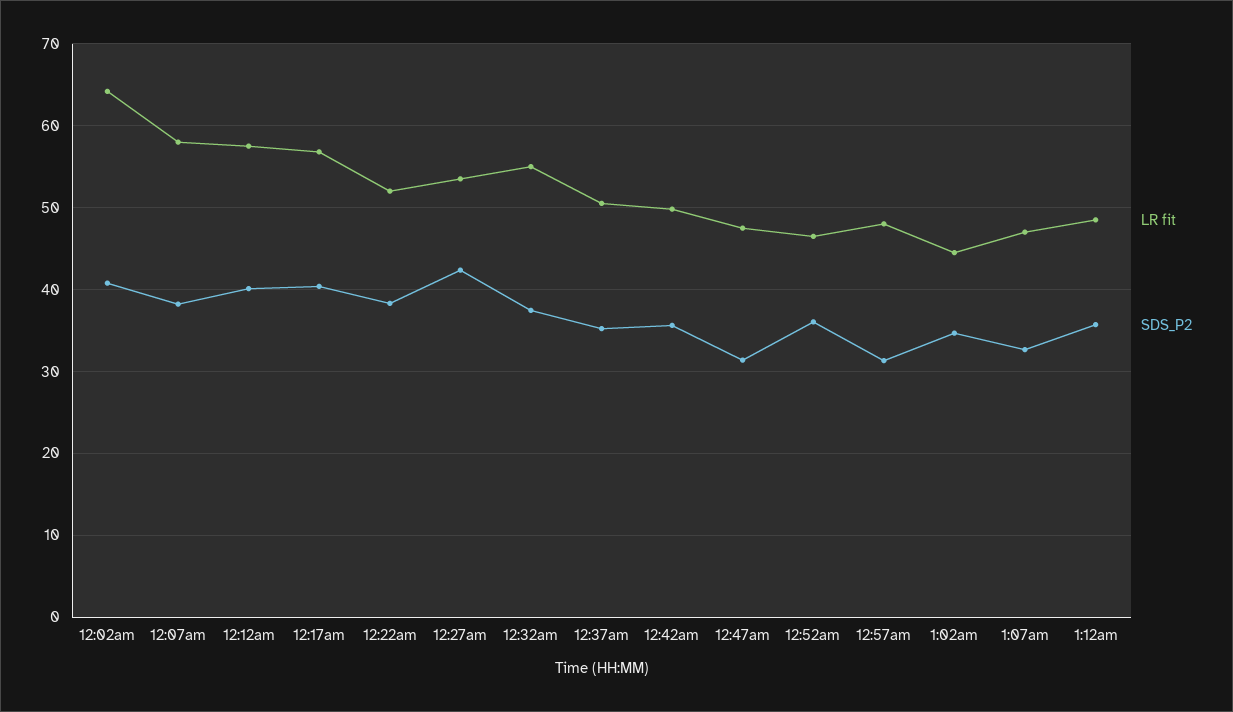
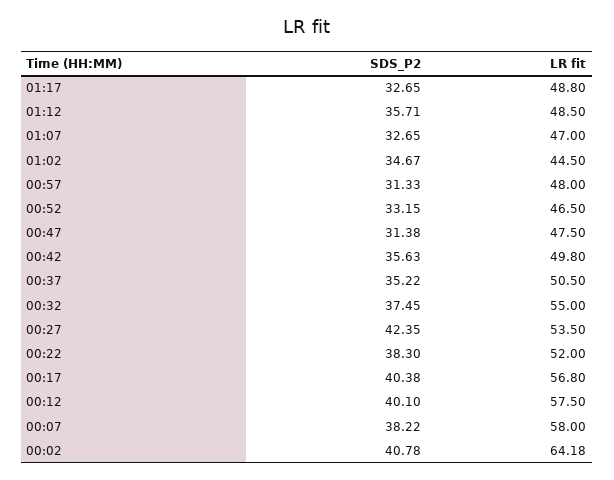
SDS_P2, 12:52am: 36 -> 33.15
SDS_P2, 01:17: none -> 32.65
LR fit, 01:17: none -> 48.8

